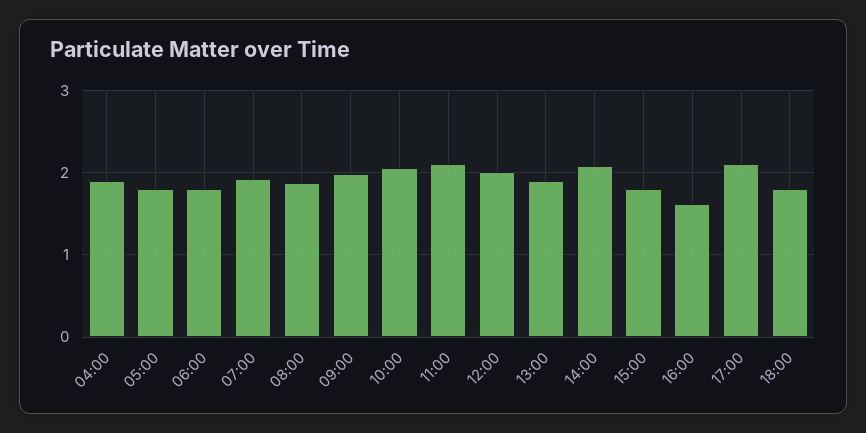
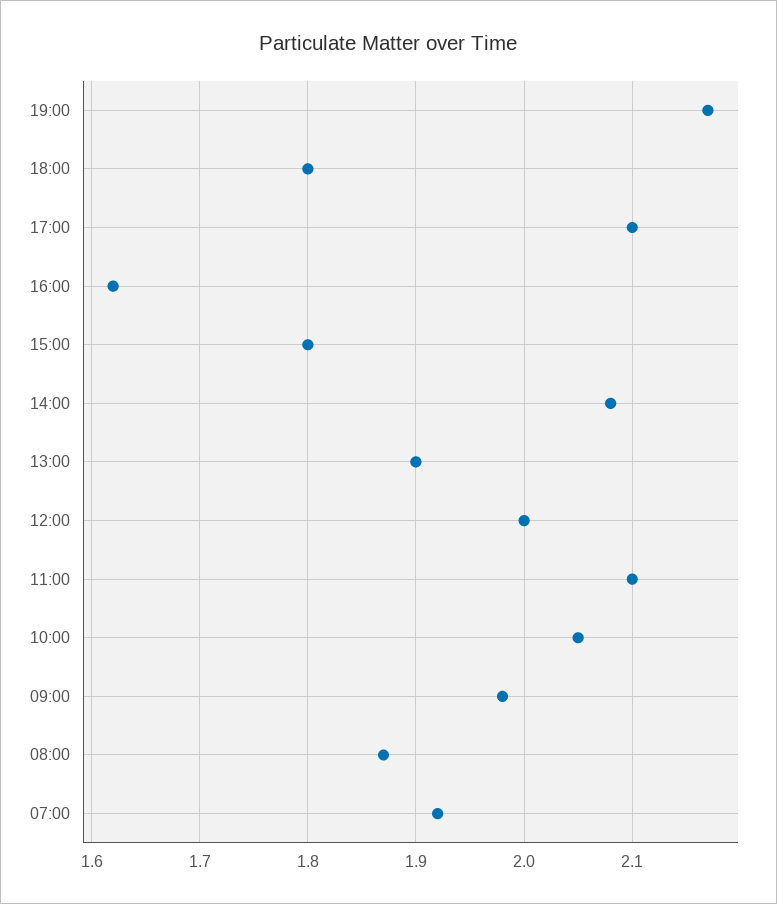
04:00: 1.9 -> none
05:00: 1.8 -> none
06:00: 1.8 -> none
19:00: none -> 2.17

